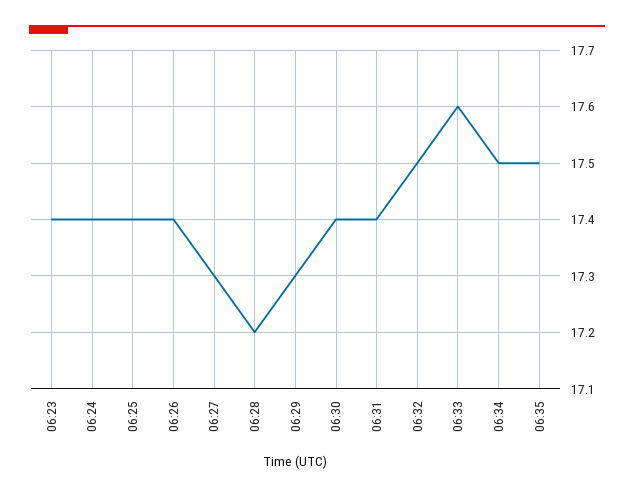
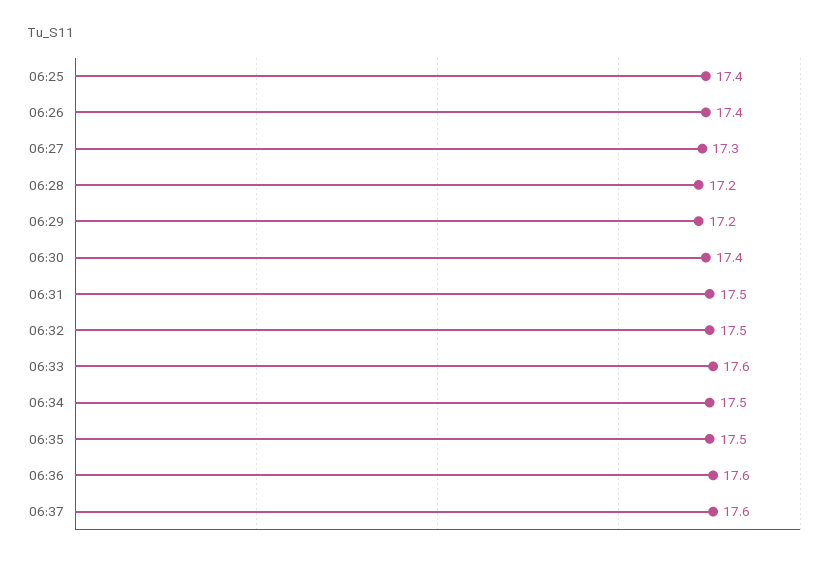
06:23: 17.4 -> none
06:24: 17.4 -> none
06:29: 17.3 -> 17.2
06:31: 17.4 -> 17.5
06:36: none -> 17.6
06:37: none -> 17.6

